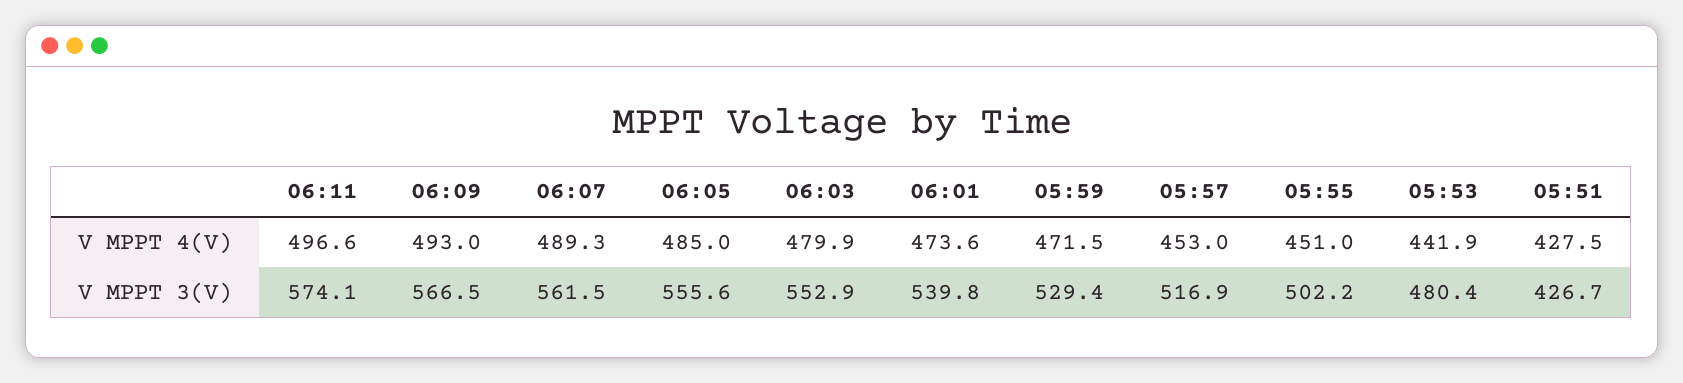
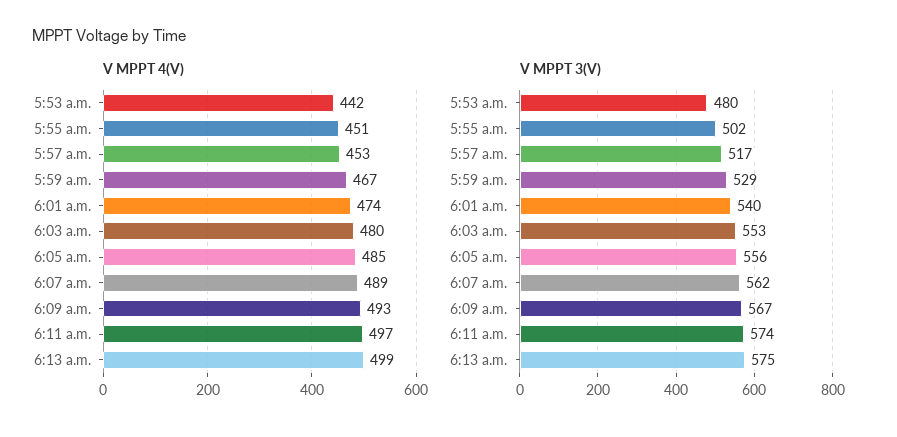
V MPPT 4(V), 05:59: 471.5 -> 467
V MPPT 4(V), 05:51: 427.5 -> none
V MPPT 3(V), 05:51: 426.7 -> none
V MPPT 4(V), 6:13 a.m.: none -> 499
V MPPT 3(V), 6:13 a.m.: none -> 575

